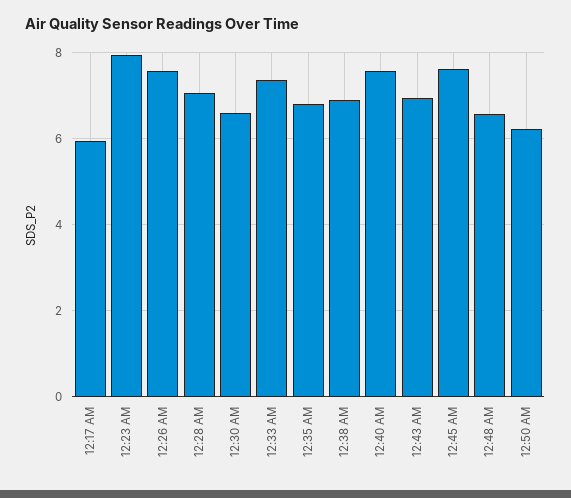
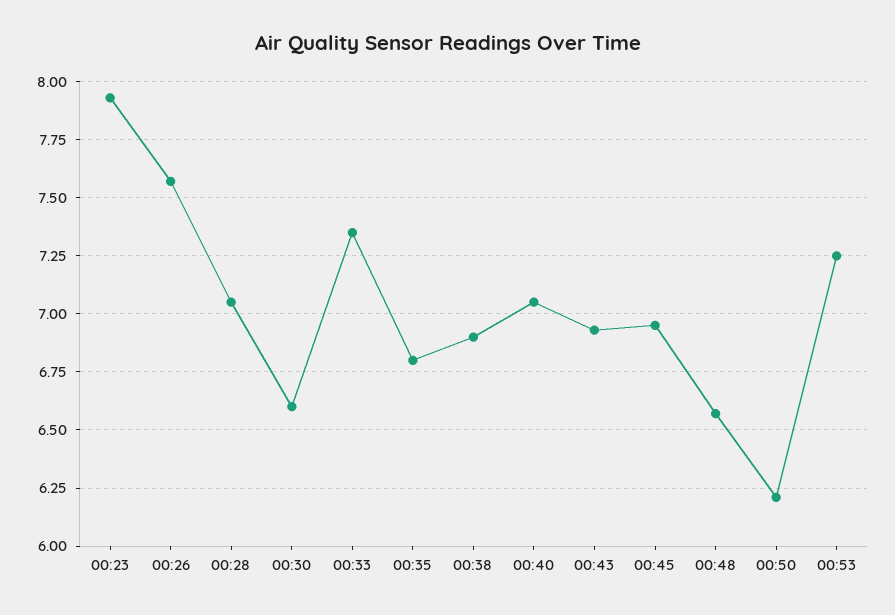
12:17 AM: 6 -> none
12:40 AM: 7.6 -> 7.05
12:45 AM: 7.6 -> 6.95
00:53: none -> 7.25

